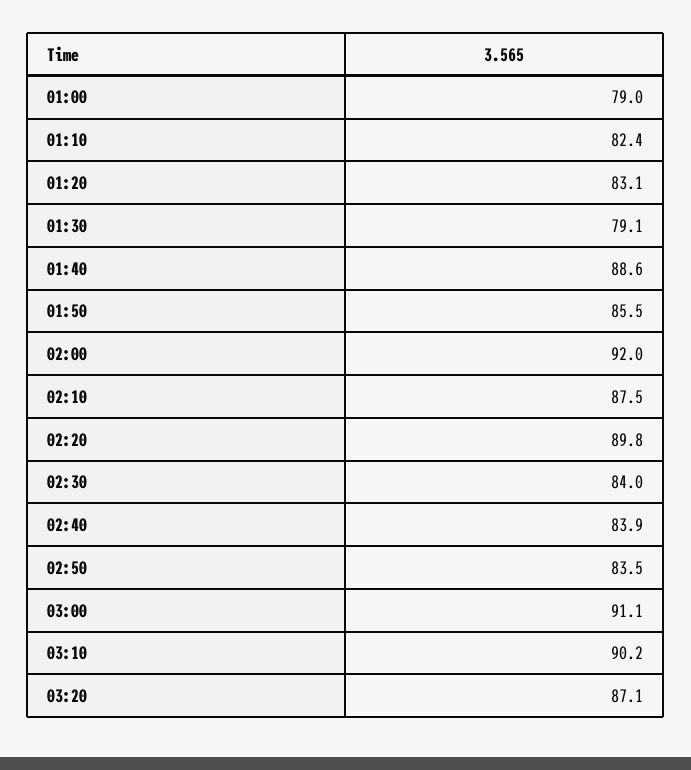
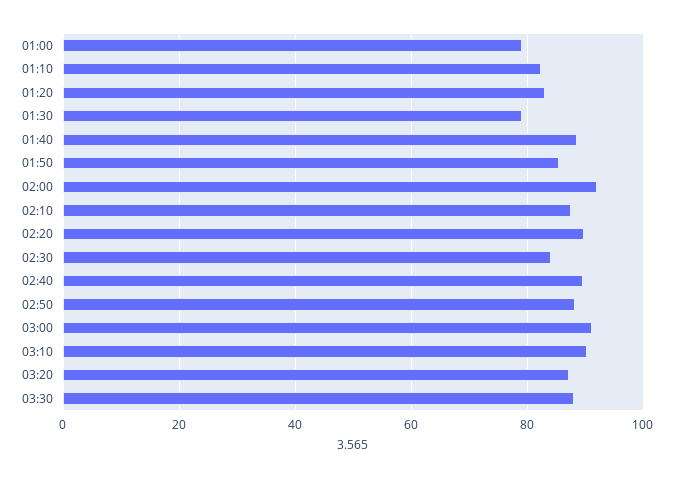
02:40: 83.9 -> 90
02:50: 83.5 -> 88
03:30: none -> 88

